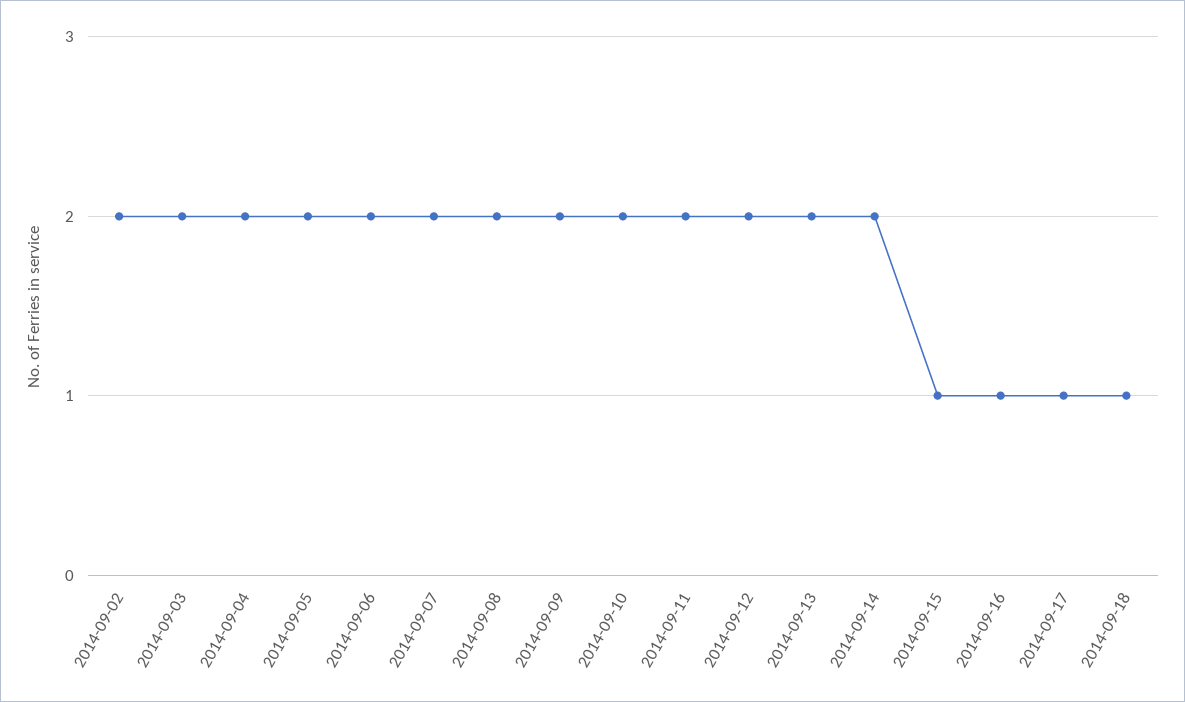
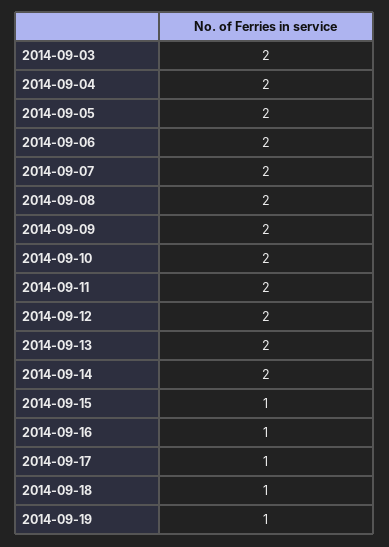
2014-09-02: 2 -> none
2014-09-19: none -> 1

